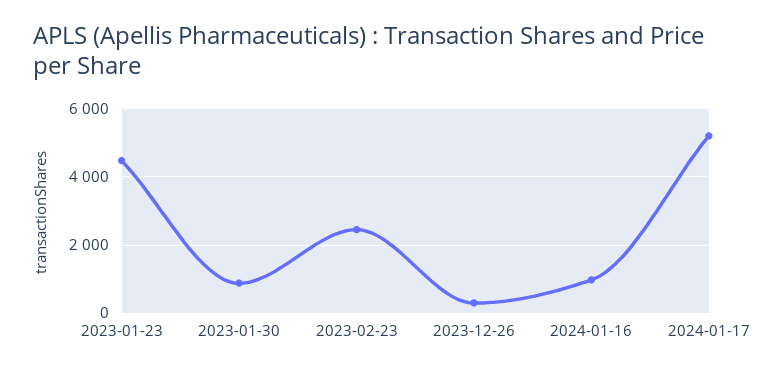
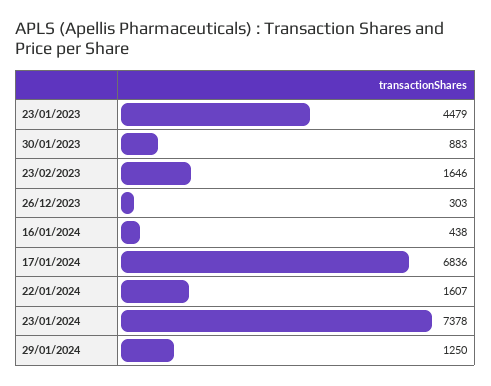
2023-02-23: 2400 -> 1646
2024-01-16: 1000 -> 438
2024-01-17: 5200 -> 6836
22/01/2024: none -> 1607
23/01/2024: none -> 7378
29/01/2024: none -> 1250

